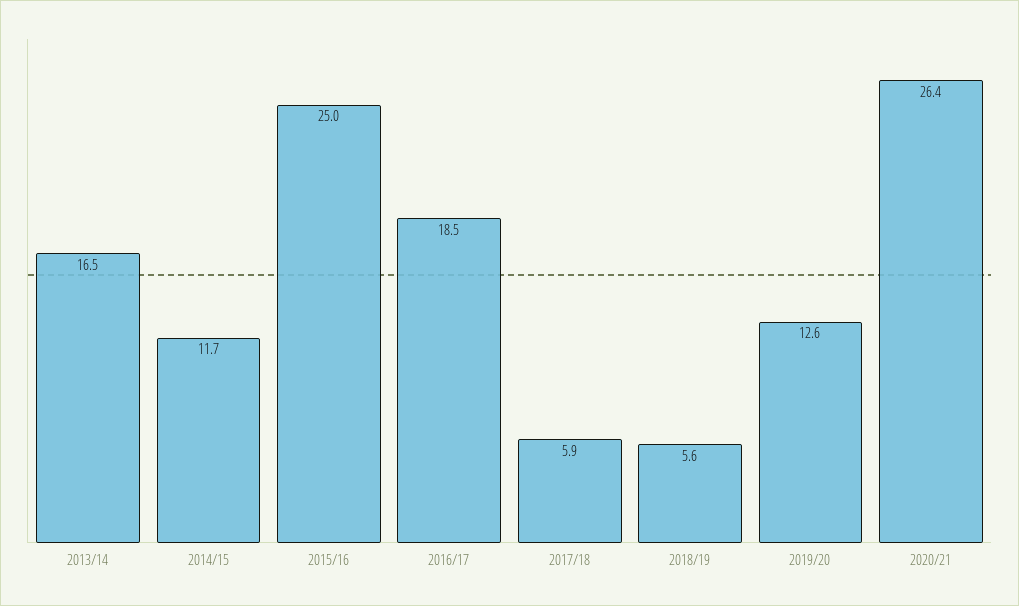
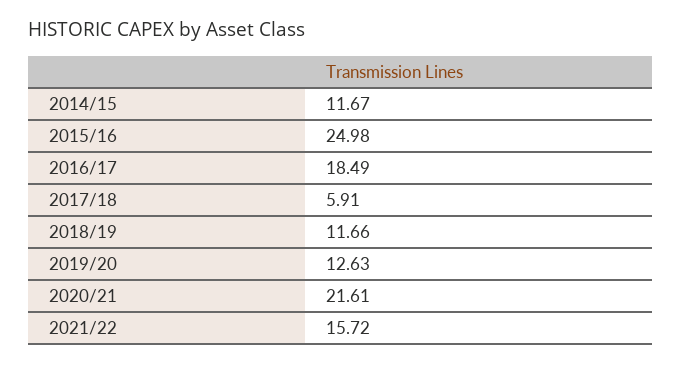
2013/14: 16.5 -> none
2018/19: 5.6 -> 11.66
2020/21: 26.4 -> 21.61
2021/22: none -> 15.72

